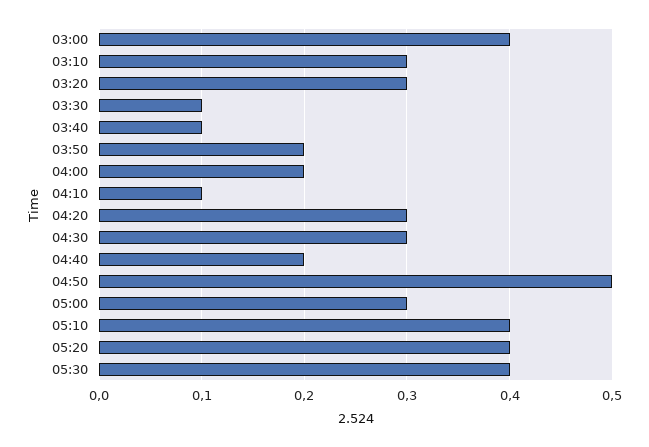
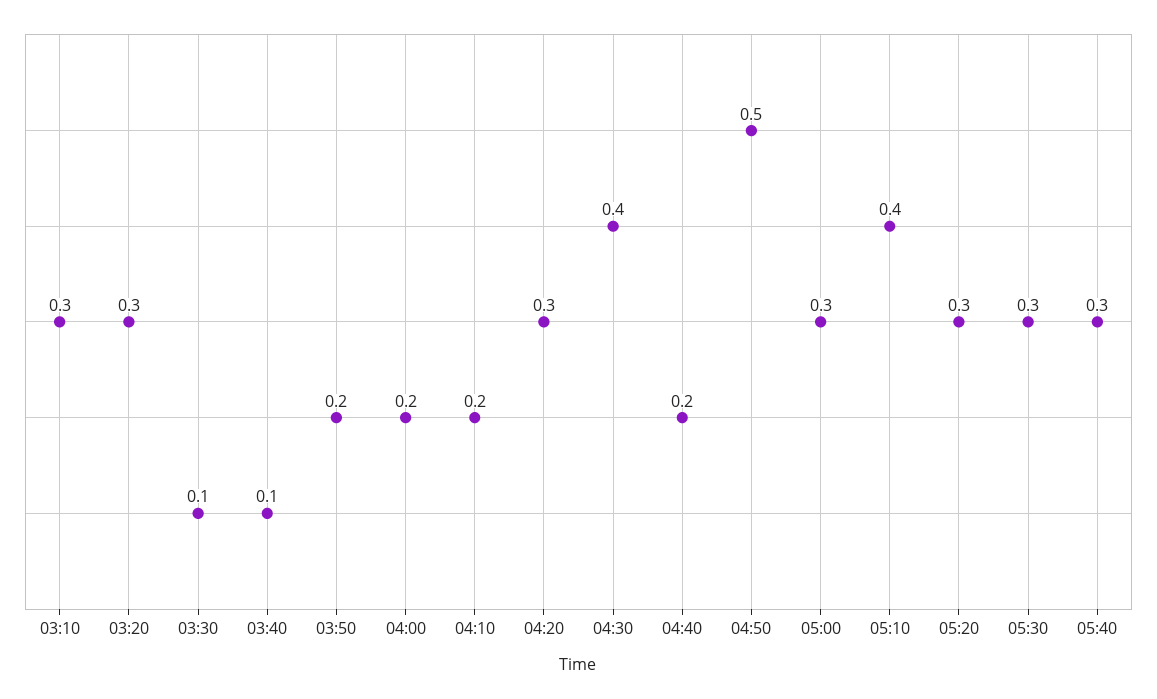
03:00: 0.4 -> none
04:10: 0.1 -> 0.2
04:30: 0.3 -> 0.4
05:20: 0.4 -> 0.3
05:30: 0.4 -> 0.3
05:40: none -> 0.3

